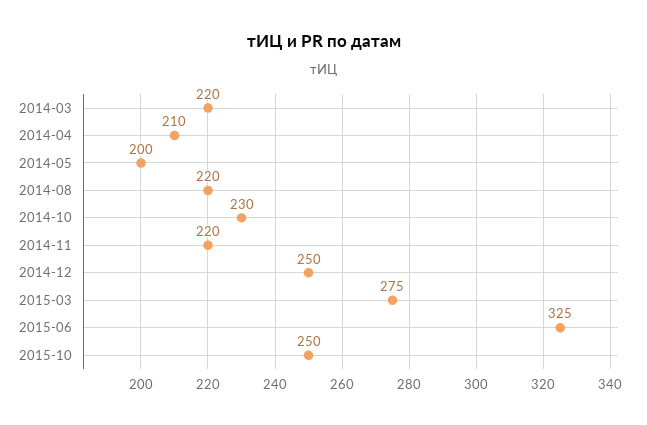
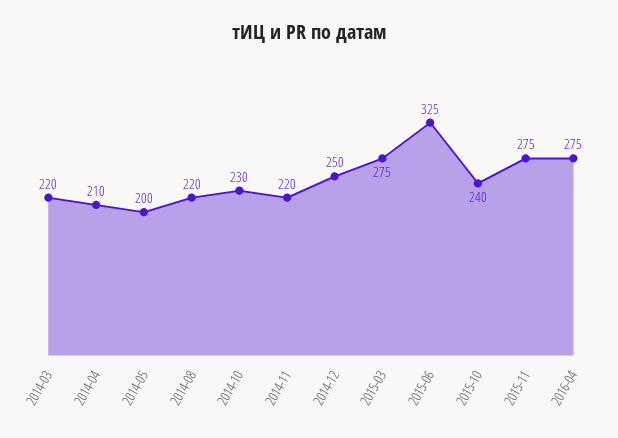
2015-10: 250 -> 240
2015-11: none -> 275
2016-04: none -> 275

